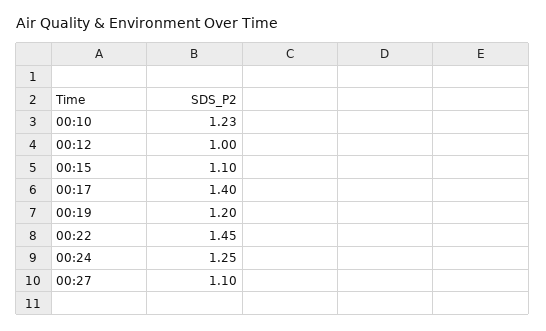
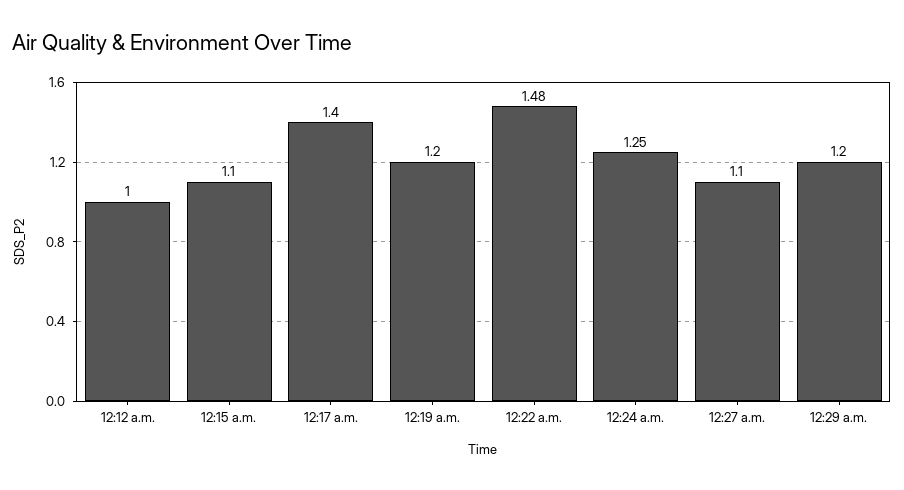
00:10: 1.23 -> none
00:22: 1.45 -> 1.48
12:29 a.m.: none -> 1.2

